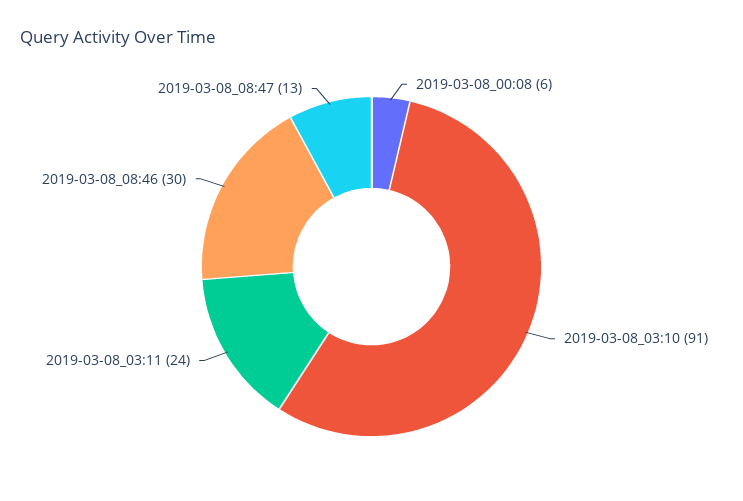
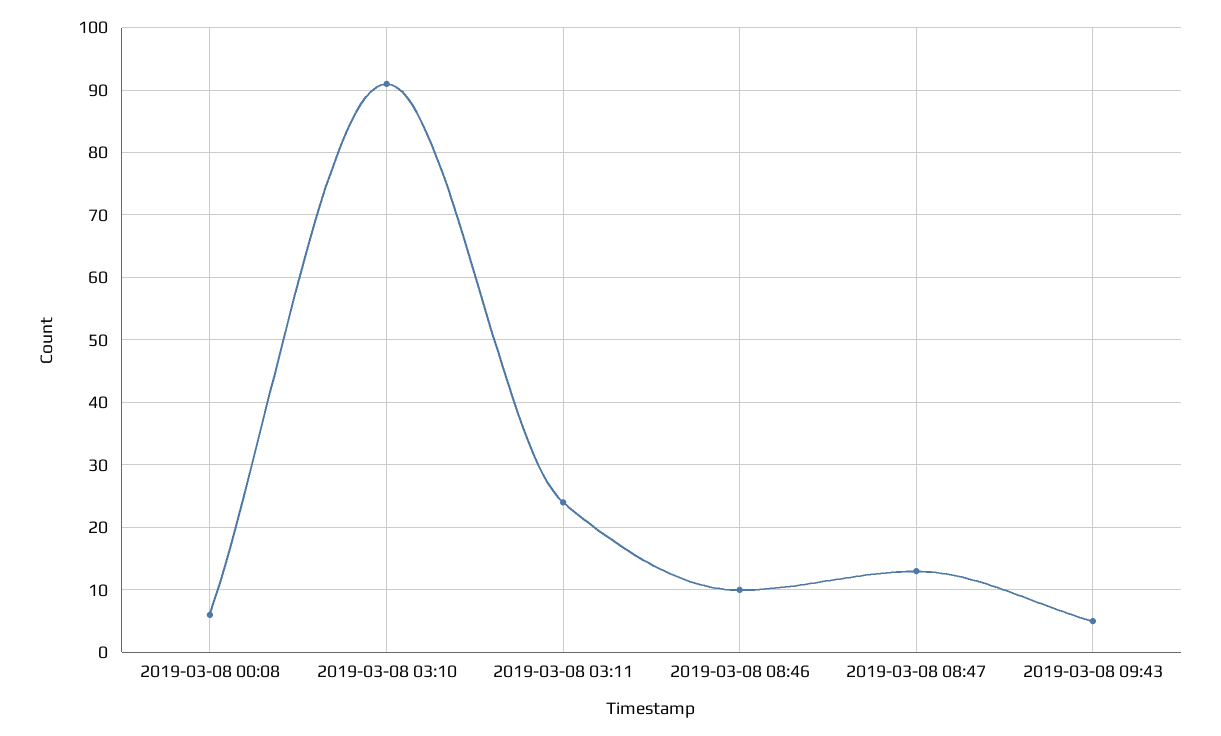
2019-03-08_08:46: 30 -> 10
2019-03-08 09:43: none -> 5

